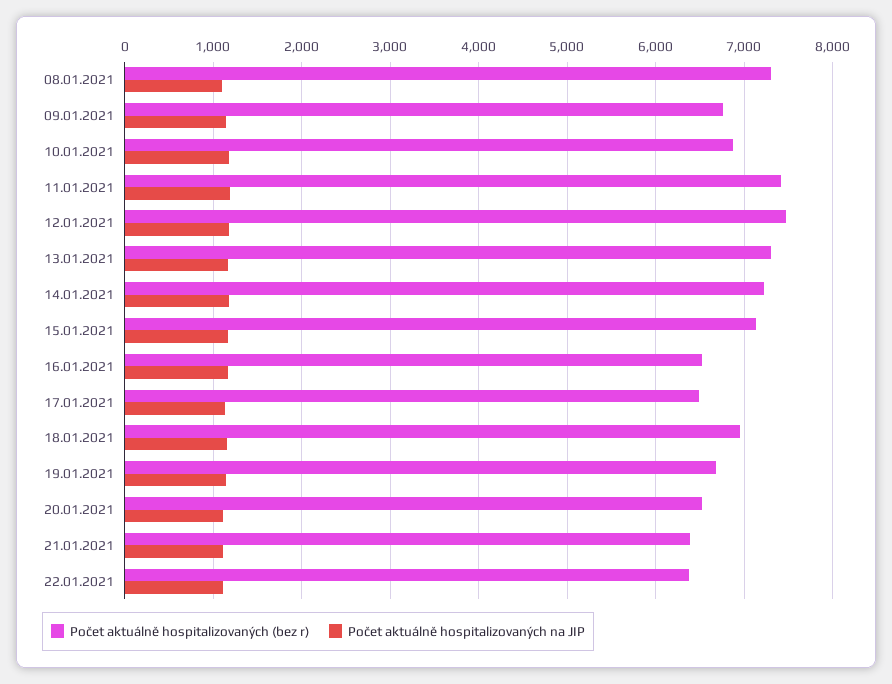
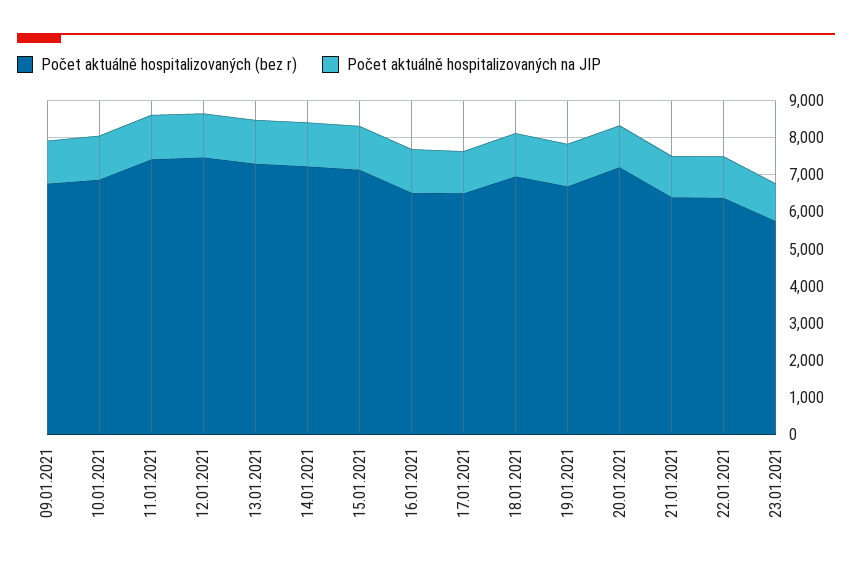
Počet aktuálně hospitalizovaných (bez r), 08.01.2021: 7300 -> none
Počet aktuálně hospitalizovaných na JIP, 08.01.2021: 1100 -> none
Počet aktuálně hospitalizovaných (bez r), 20.01.2021: 6500 -> 7250
Počet aktuálně hospitalizovaných (bez r), 23.01.2021: none -> 5750
Počet aktuálně hospitalizovaných na JIP, 23.01.2021: none -> 1000

